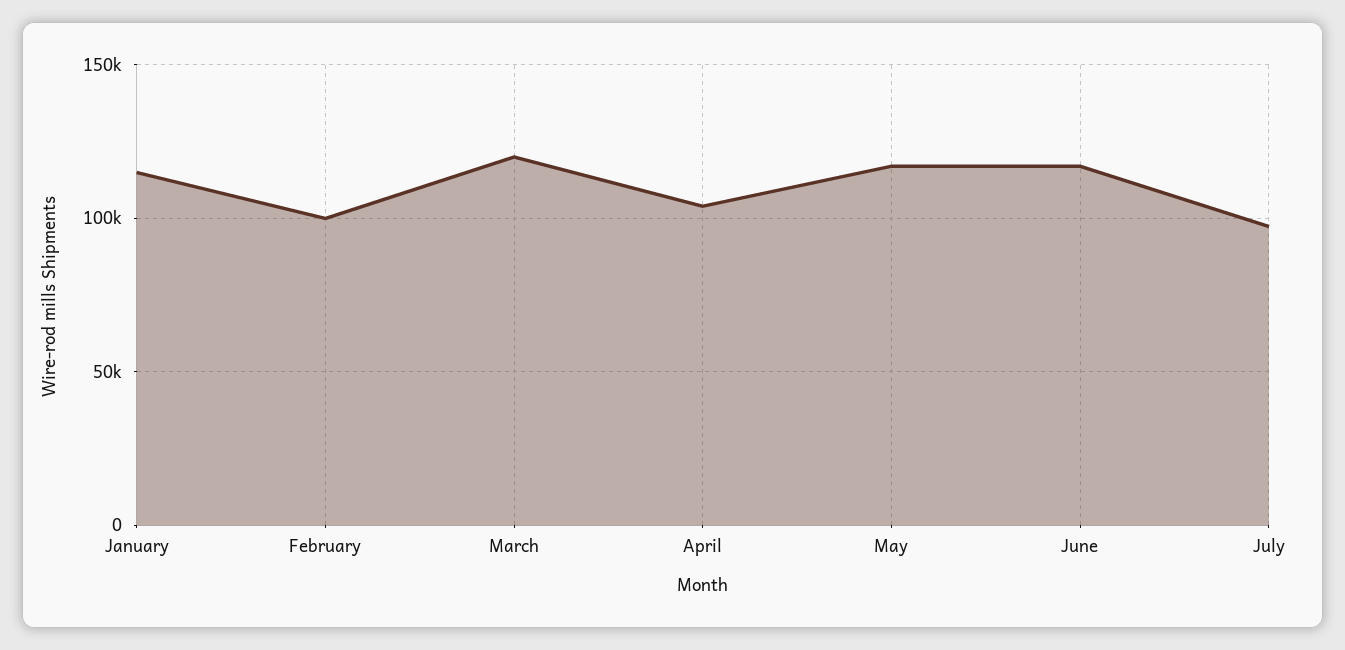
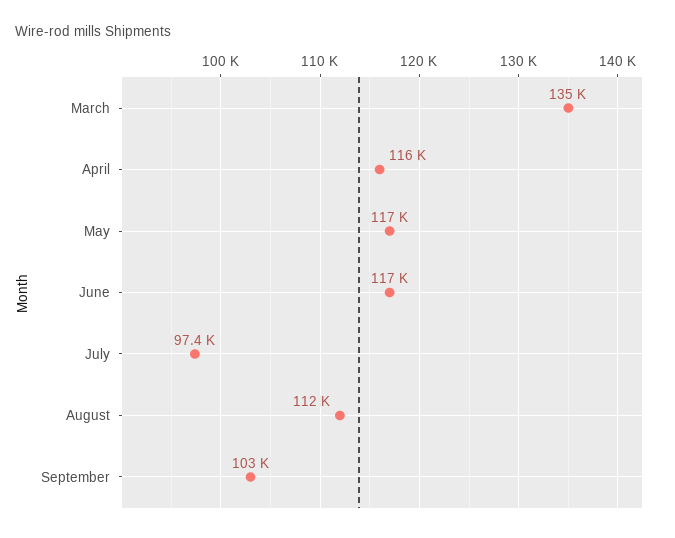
January: 115000 -> none
February: 100000 -> none
March: 120000 -> 135000
April: 105000 -> 116000
August: none -> 112000
September: none -> 103000

